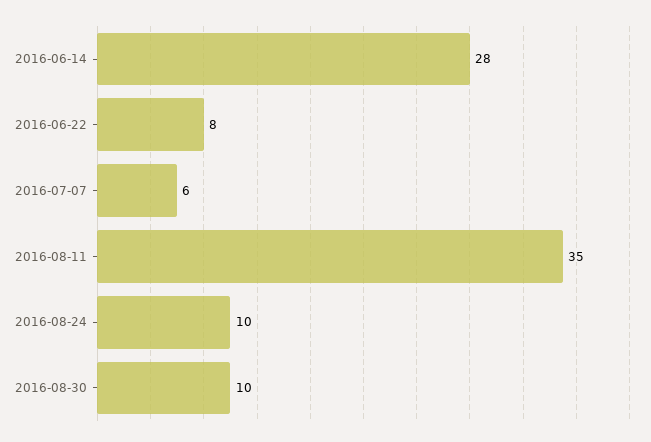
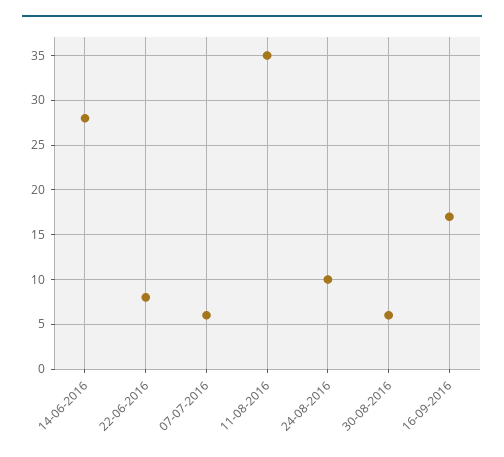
2016-08-30: 10 -> 6
16-09-2016: none -> 17

